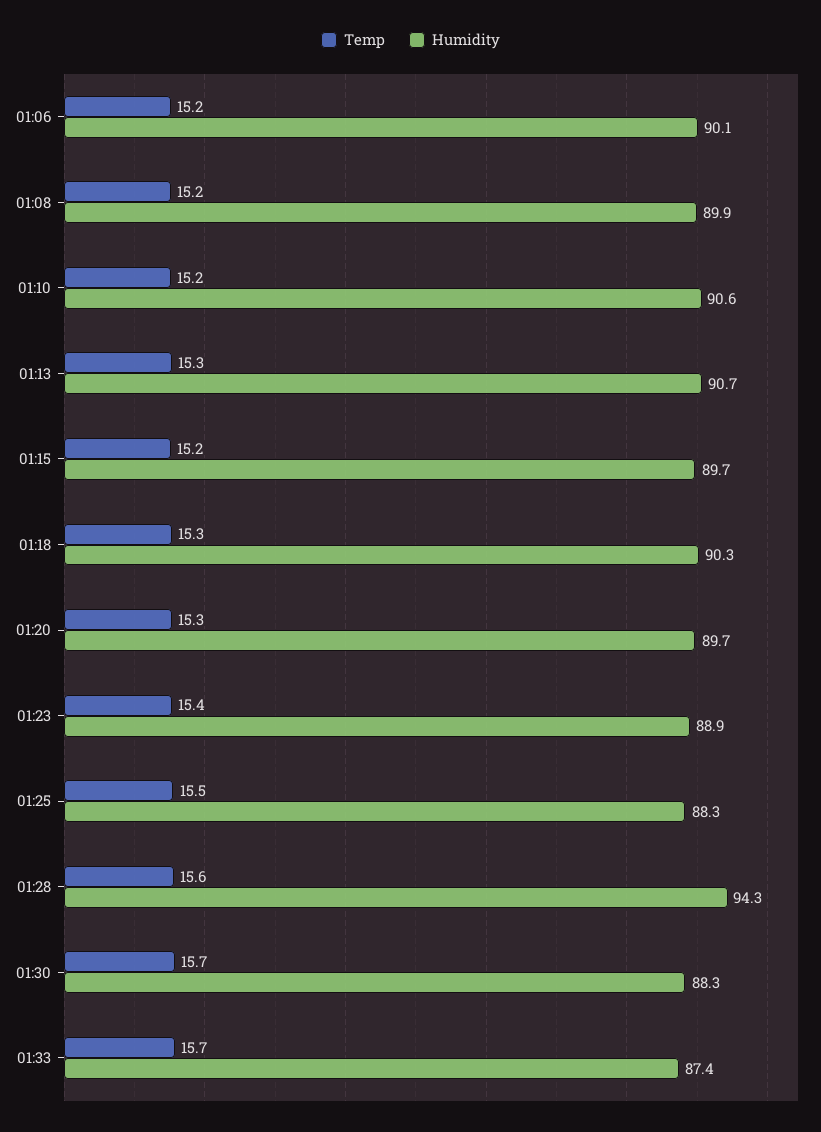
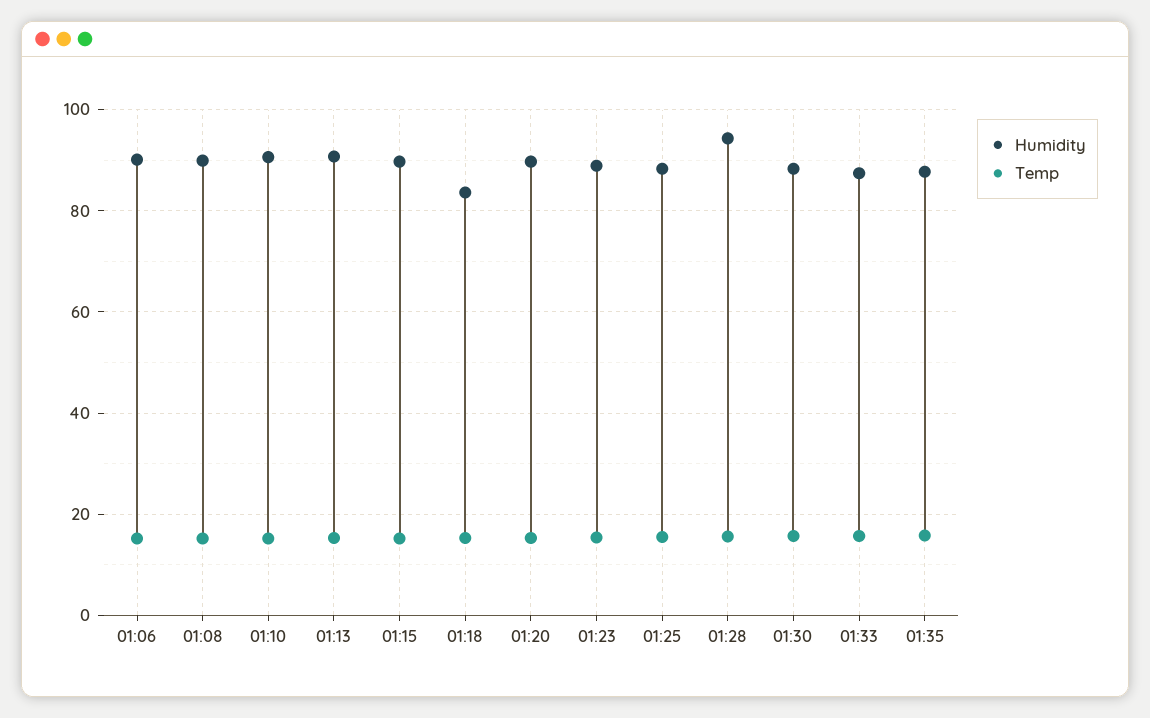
Humidity, 01:18: 90.3 -> 84
Humidity, 01:35: none -> 88
Temp, 01:35: none -> 16

